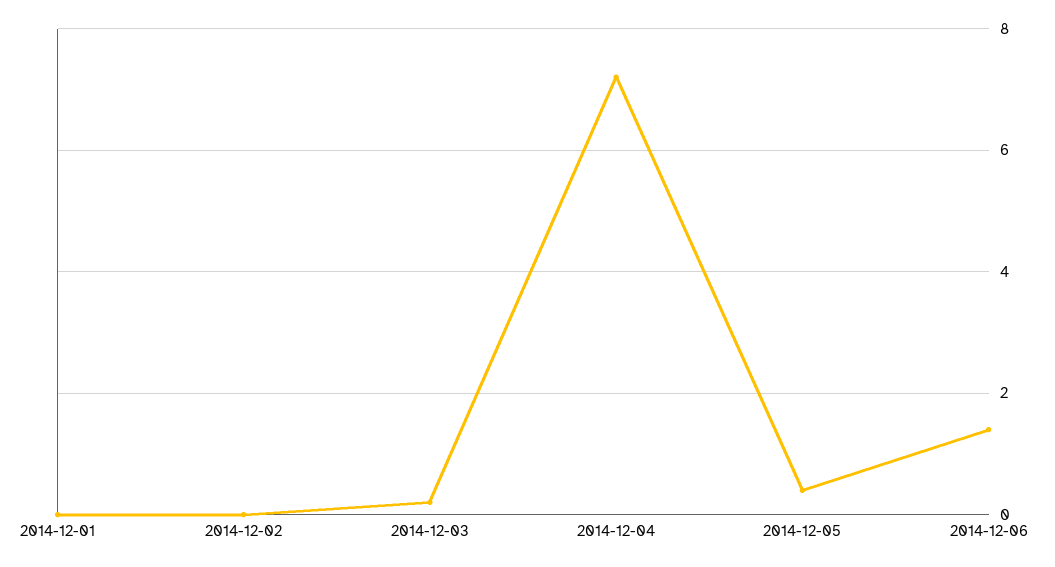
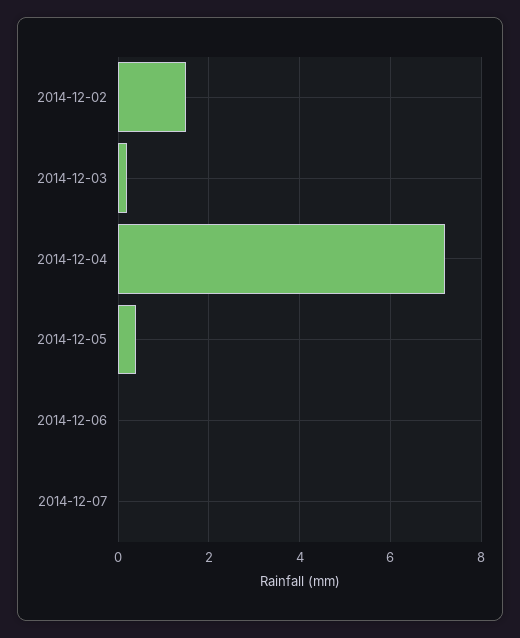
2014-12-01: 0 -> none
2014-12-02: 0 -> 1.5
2014-12-06: 1.5 -> 0
2014-12-07: none -> 0

